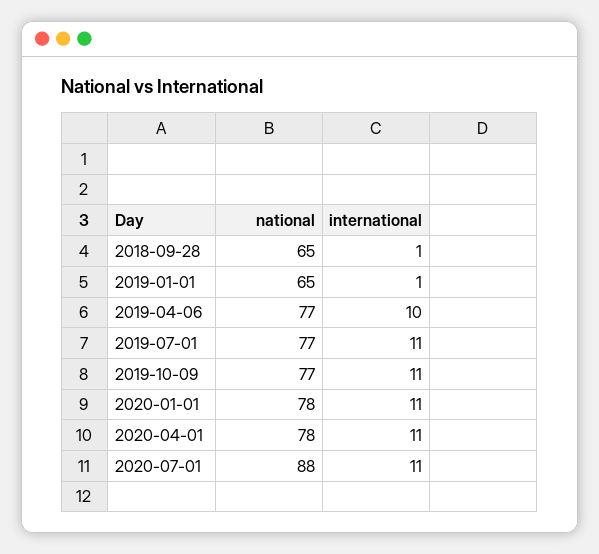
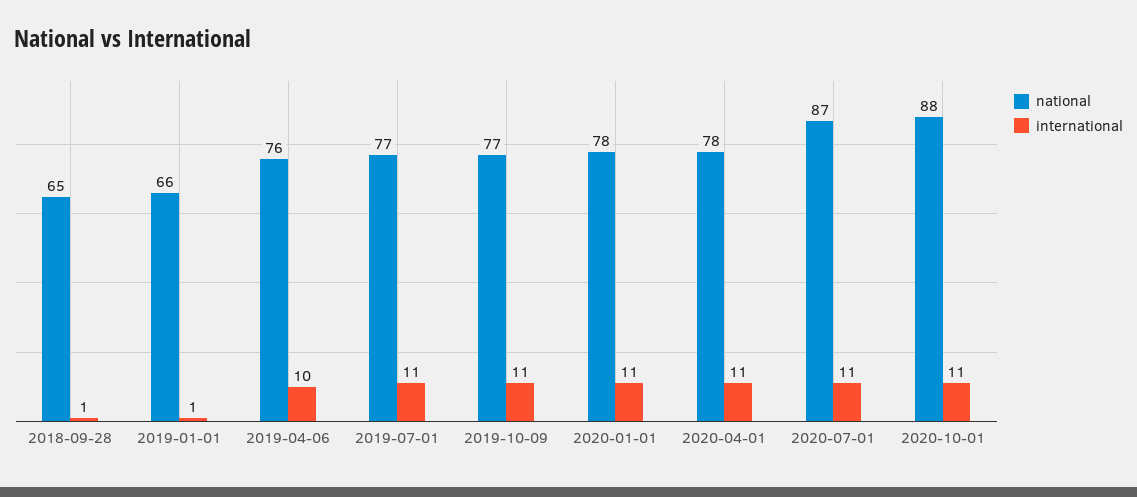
national, 2019-01-01: 65 -> 66
national, 2019-04-06: 77 -> 76
national, 2020-07-01: 88 -> 87
national, 2020-10-01: none -> 88
international, 2020-10-01: none -> 11

